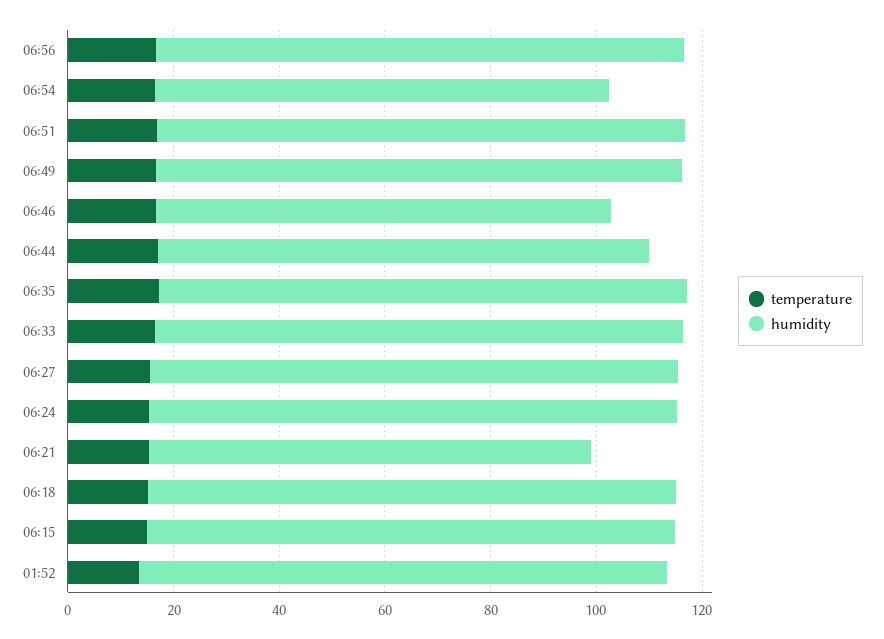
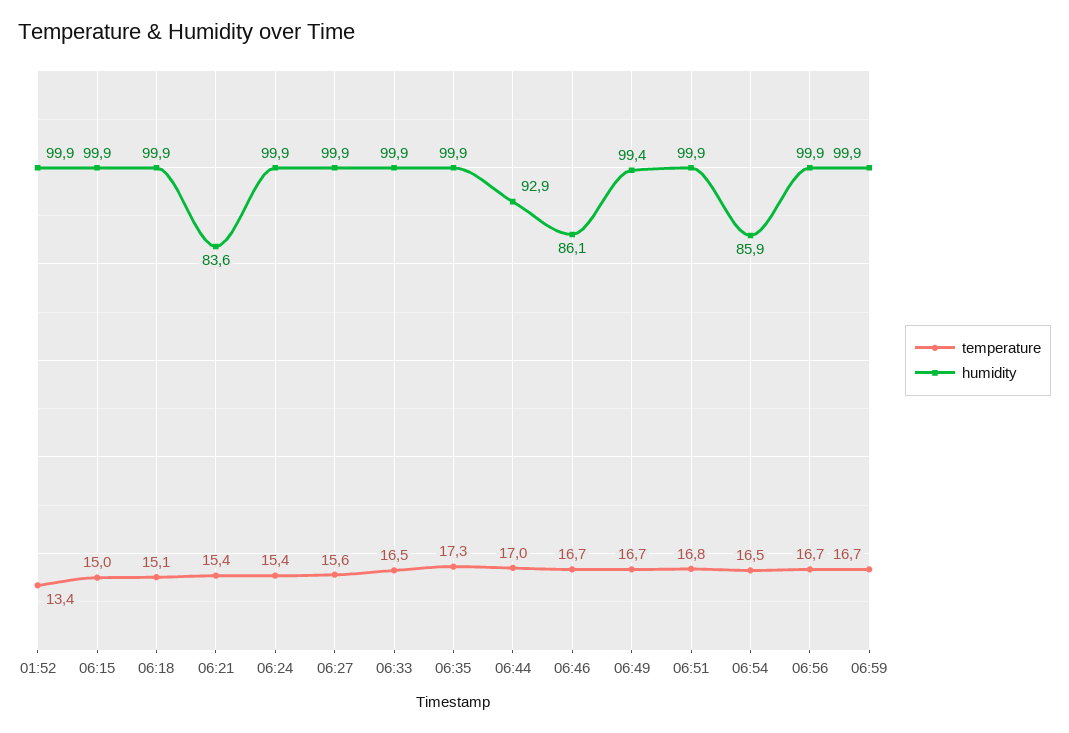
temperature, 06:59: none -> 16.7
humidity, 06:59: none -> 99.9

